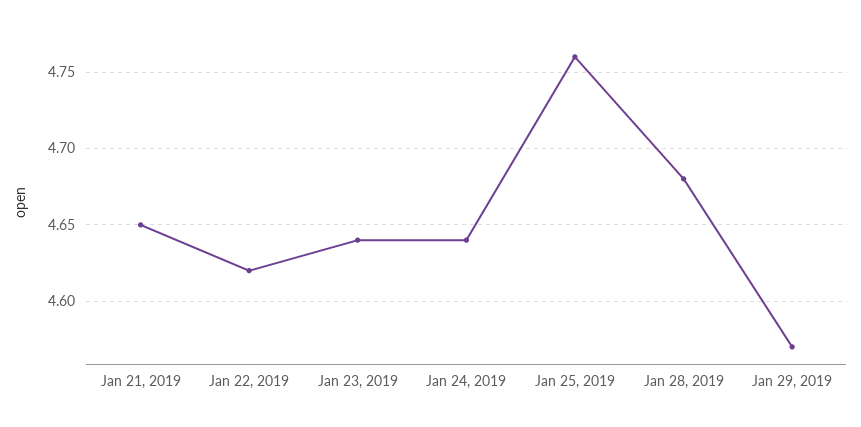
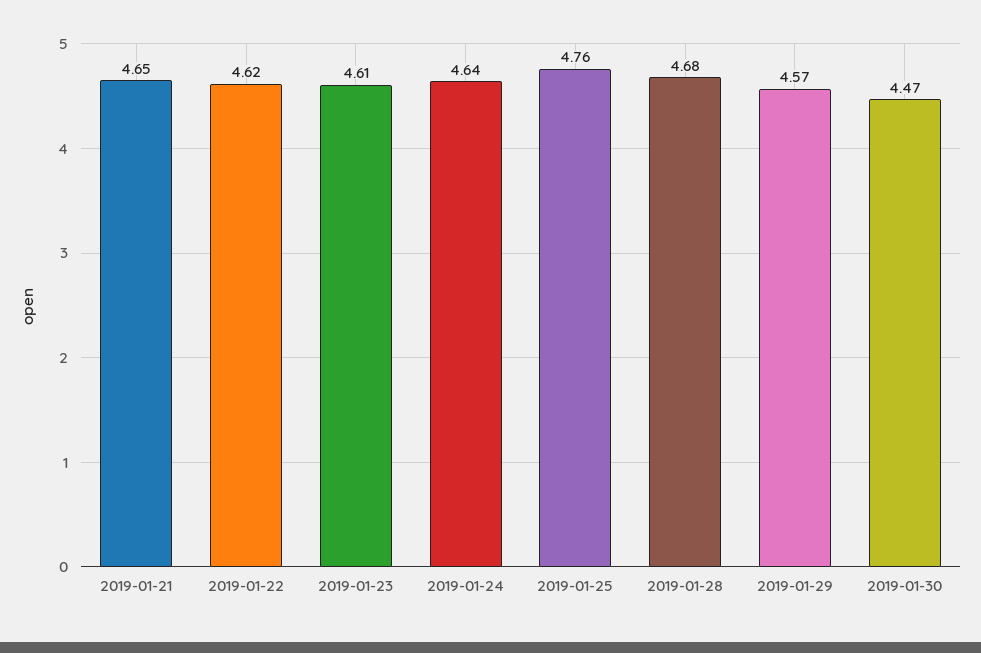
Jan 23, 2019: 4.64 -> 4.61
2019-01-30: none -> 4.47

